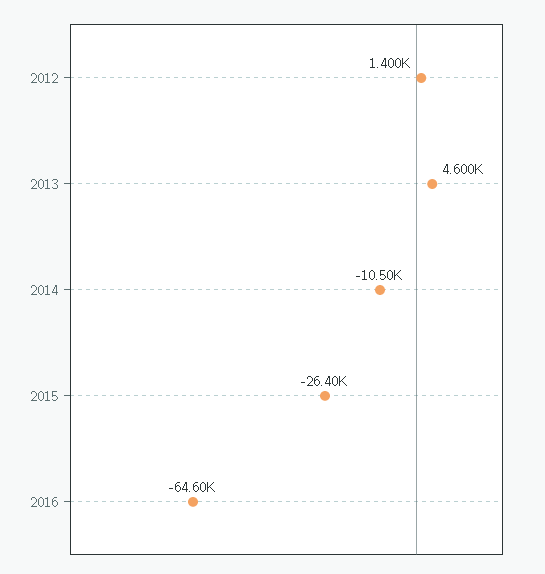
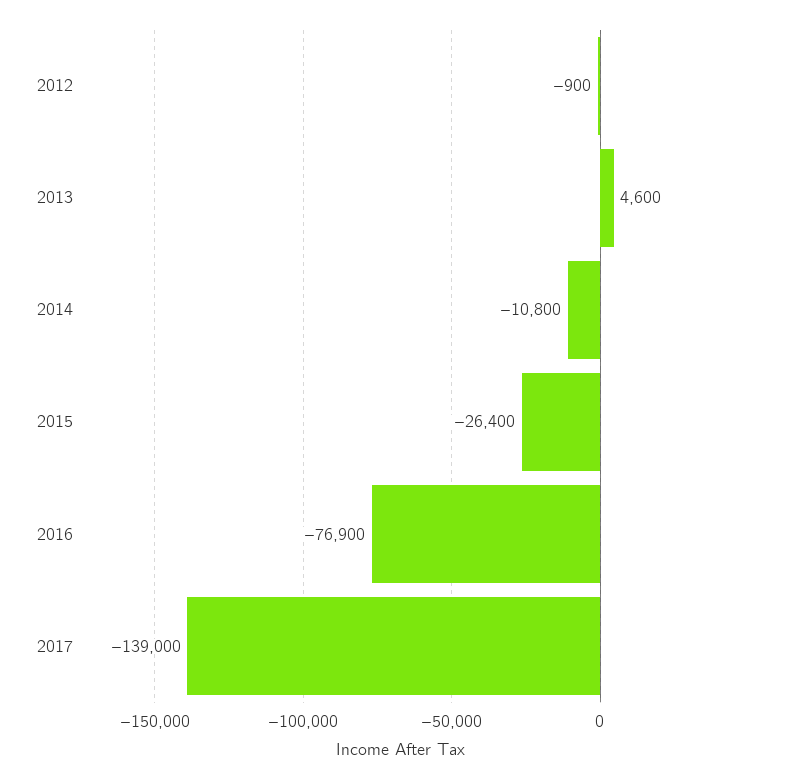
2012: 1400 -> -900
2014: -10500 -> -10800
2016: -64600 -> -76900
2017: none -> -139000

